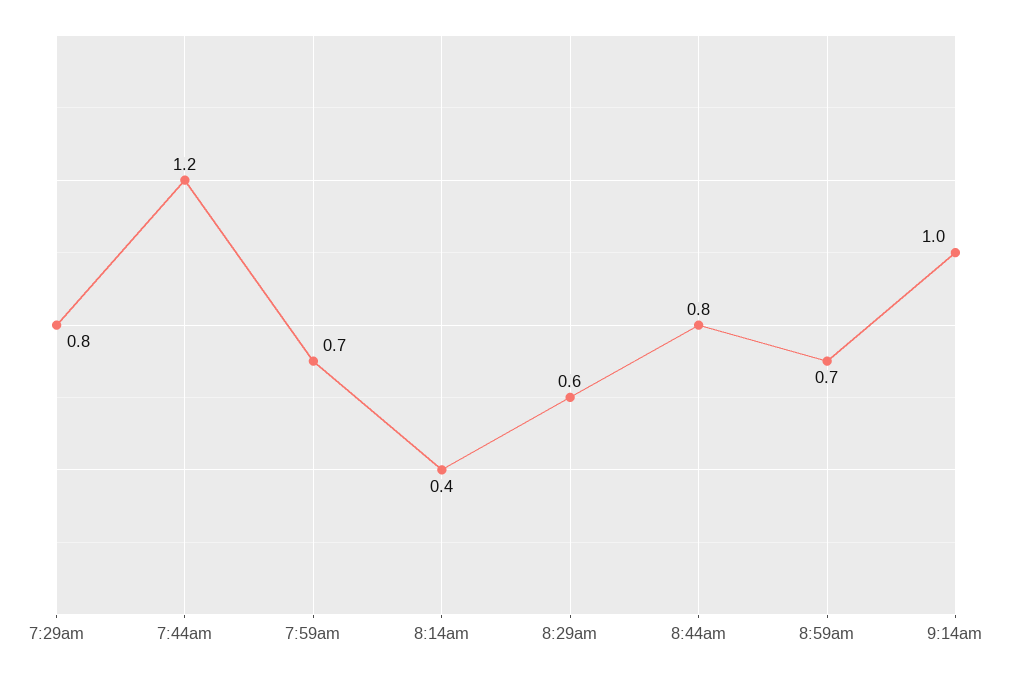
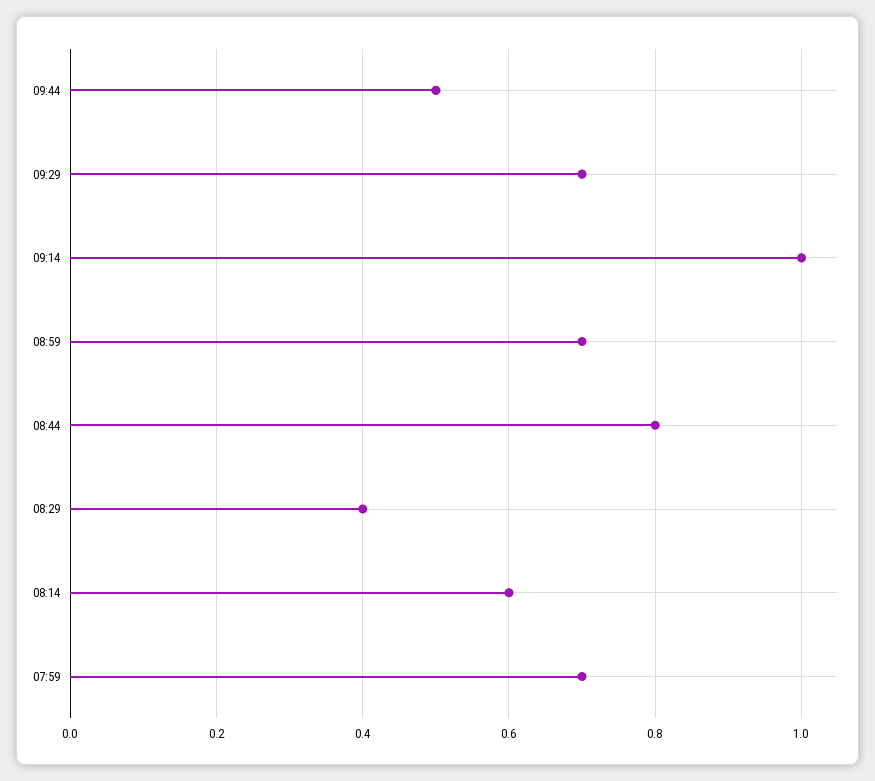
7:29am: 0.8 -> none
7:44am: 1.2 -> none
8:14am: 0.4 -> 0.6
8:29am: 0.6 -> 0.4
09:44: none -> 0.5
09:29: none -> 0.7

